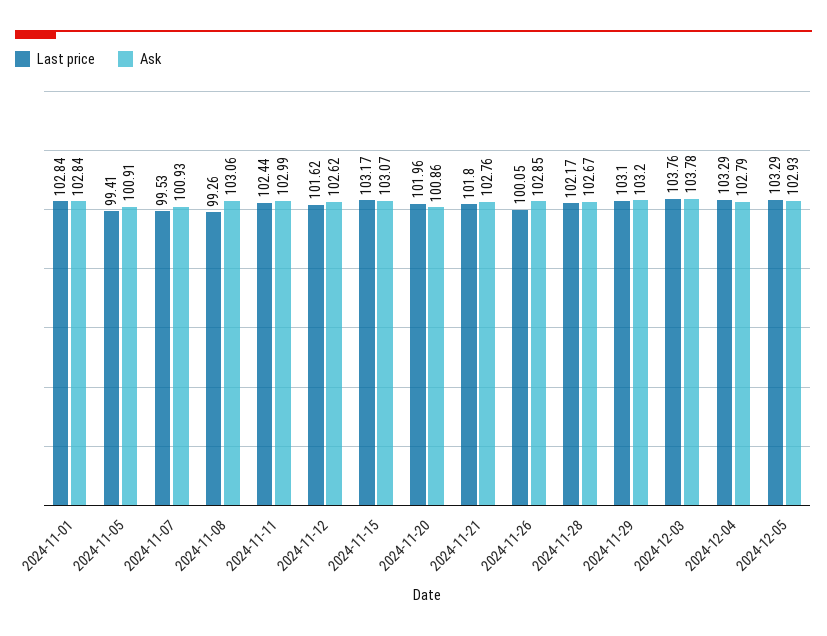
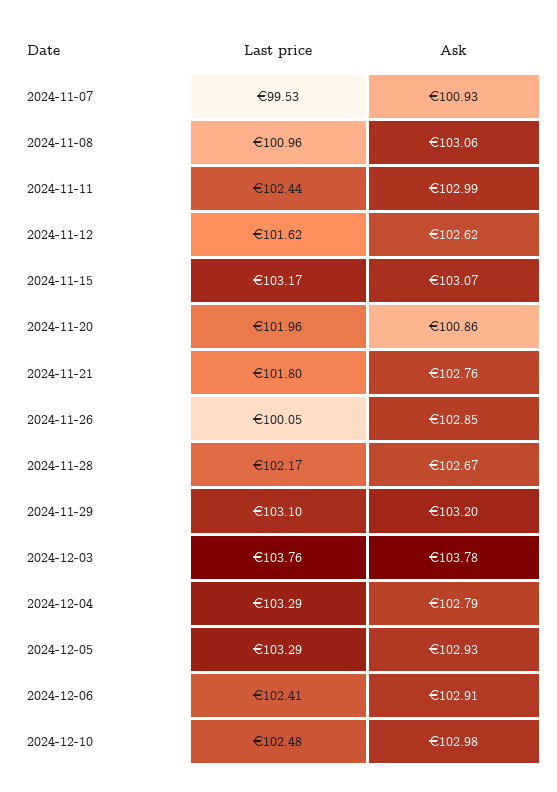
Last price, 2024-11-01: 102.84 -> none
Ask, 2024-11-01: 102.84 -> none
Last price, 2024-11-05: 99.41 -> none
Ask, 2024-11-05: 100.91 -> none
Last price, 2024-11-08: 99.26 -> 100.96
Last price, 2024-12-06: none -> 102.41
Ask, 2024-12-06: none -> 102.91
Last price, 2024-12-10: none -> 102.48
Ask, 2024-12-10: none -> 102.98

